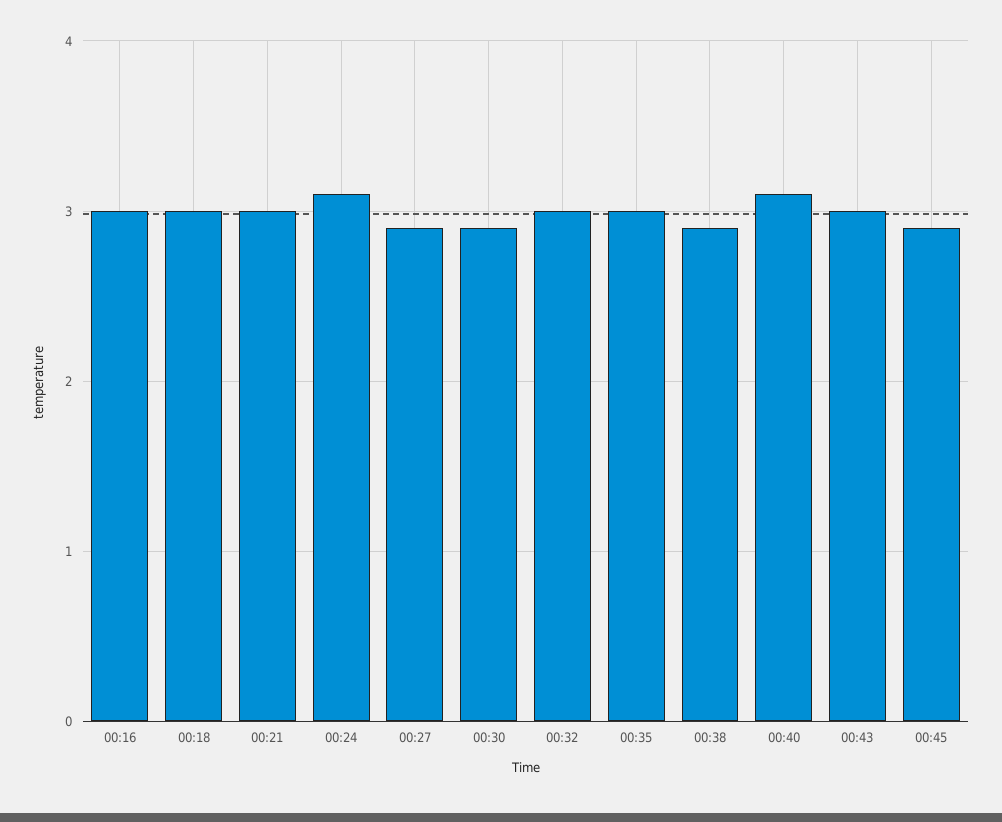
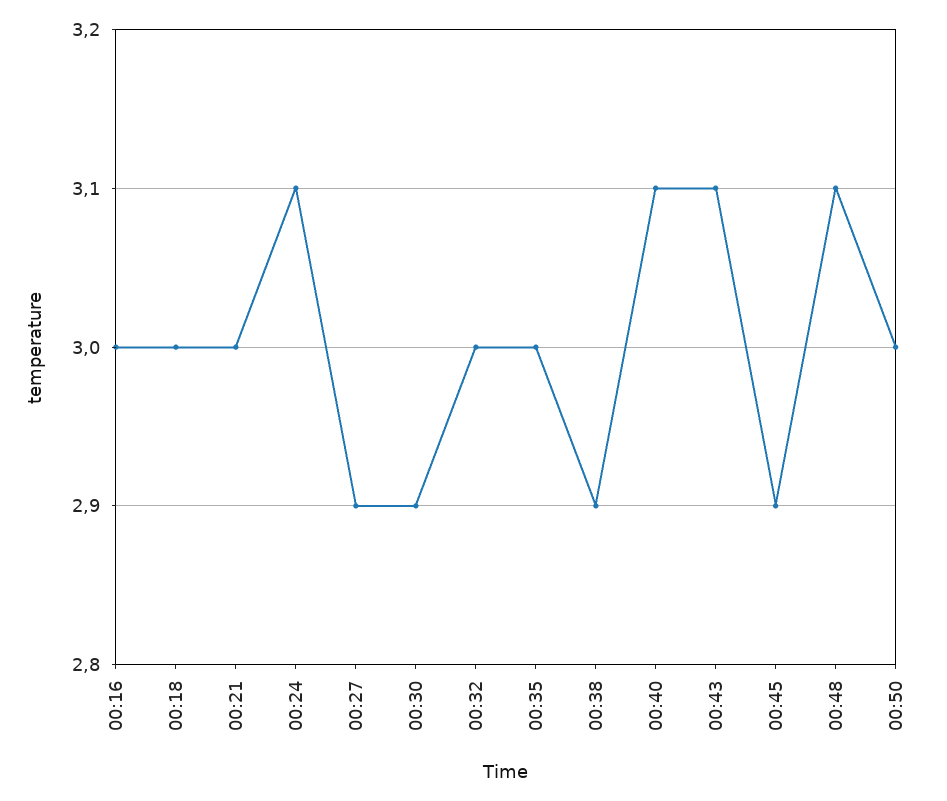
00:43: 3 -> 3.1
00:48: none -> 3.1
00:50: none -> 3

